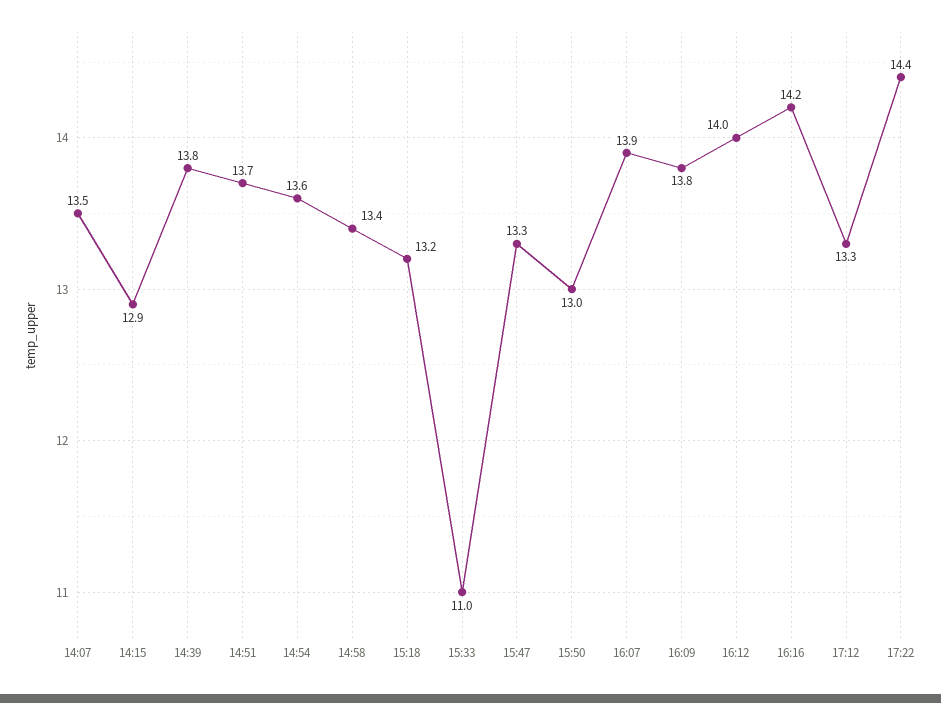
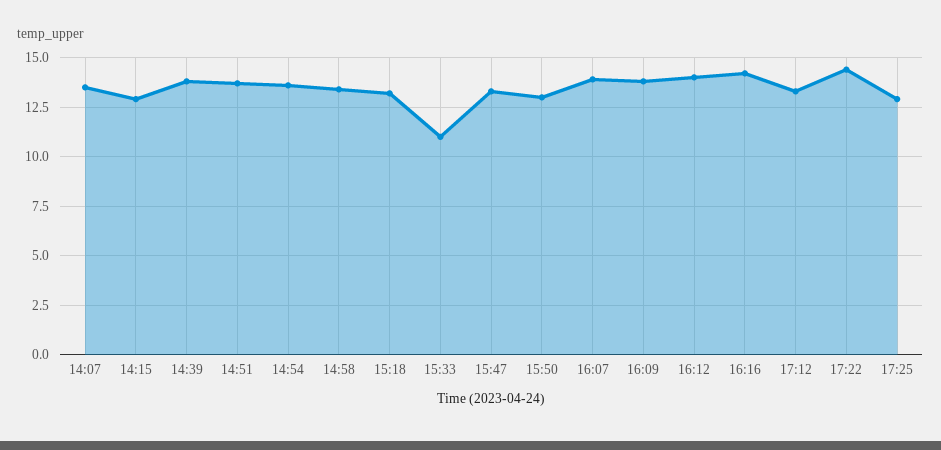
17:25: none -> 13

